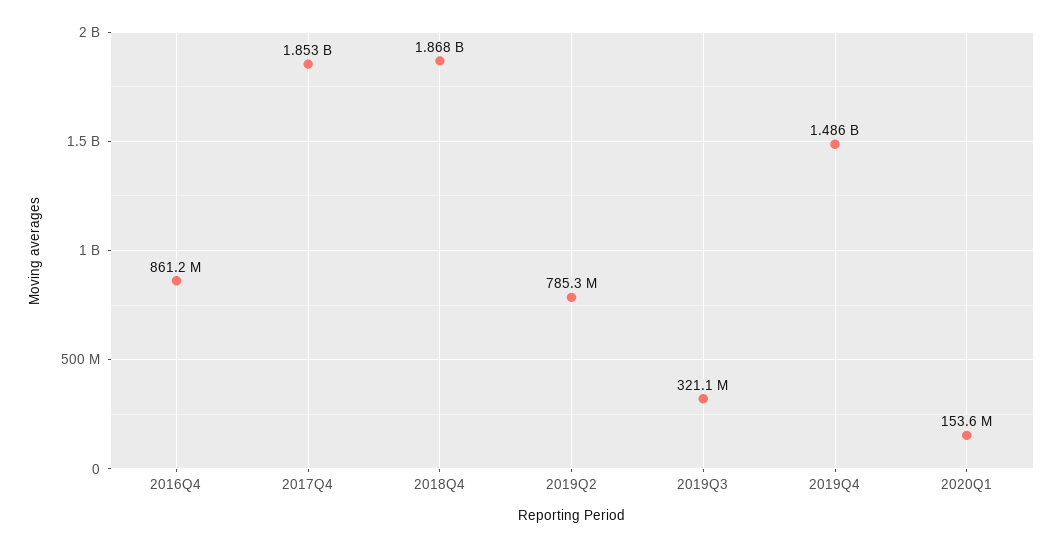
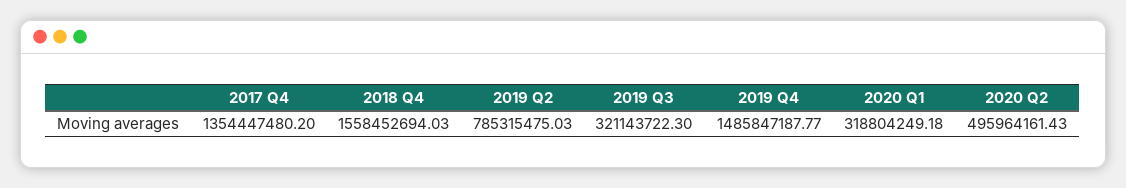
2016Q4: 861200000 -> none
2017Q4: 1853000000 -> 1354447480.2
2018Q4: 1868000000 -> 1558452694.03
2020Q1: 153600000 -> 318804249.18
2020 Q2: none -> 495964161.43

